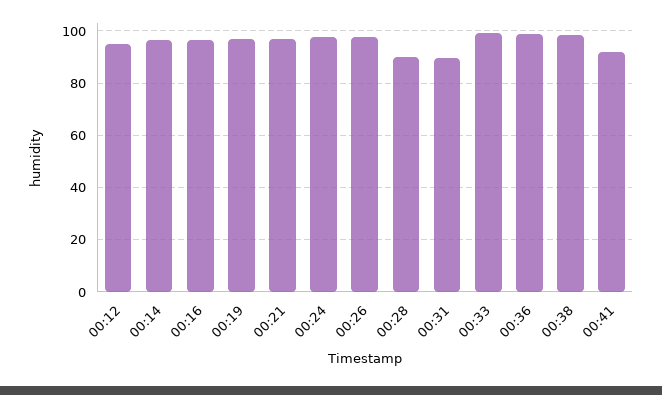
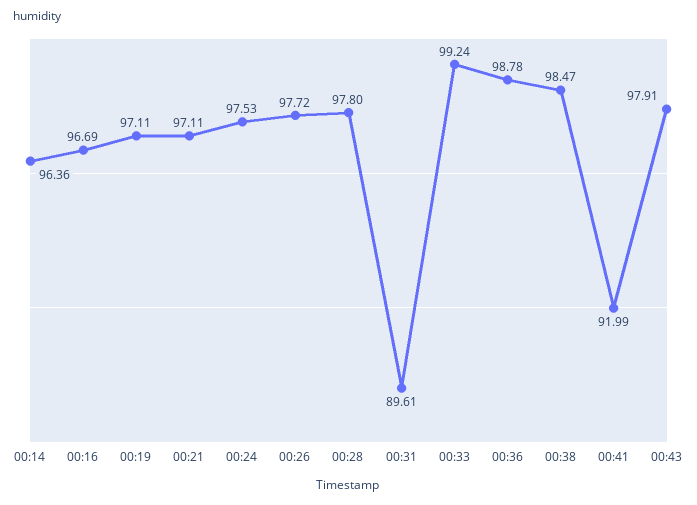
00:12: 95 -> none
00:28: 90 -> 97.8
00:43: none -> 97.91

